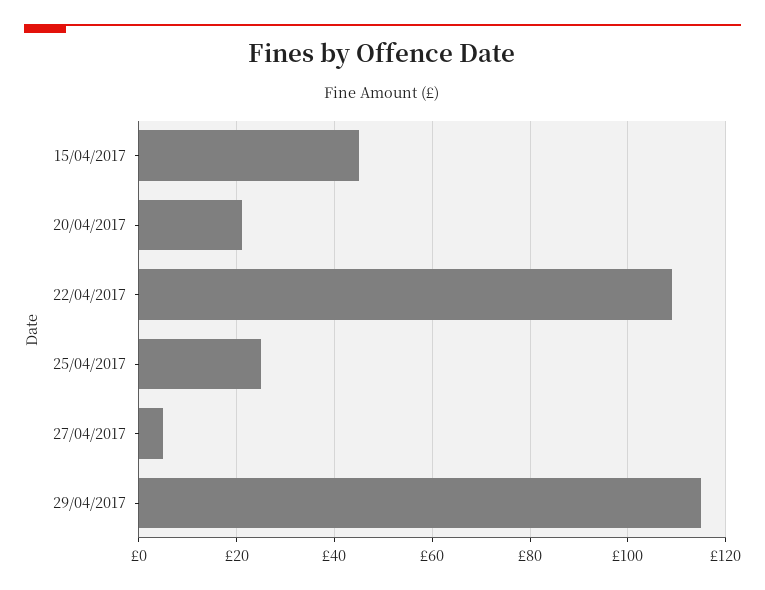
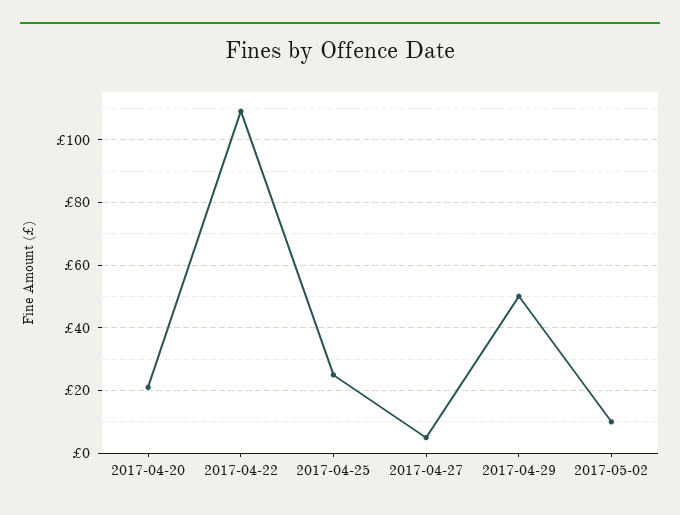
15/04/2017: 45 -> none
29/04/2017: 115 -> 50
2017-05-02: none -> 10

